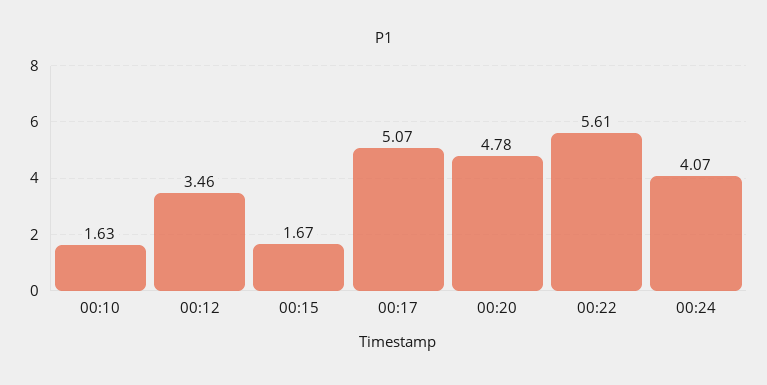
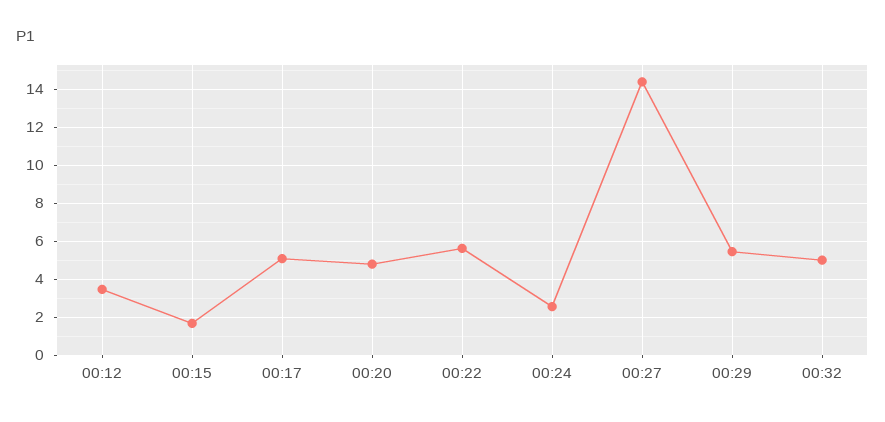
00:10: 1.63 -> none
00:24: 4.07 -> 2.5
00:27: none -> 14.5
00:29: none -> 5.5
00:32: none -> 5

